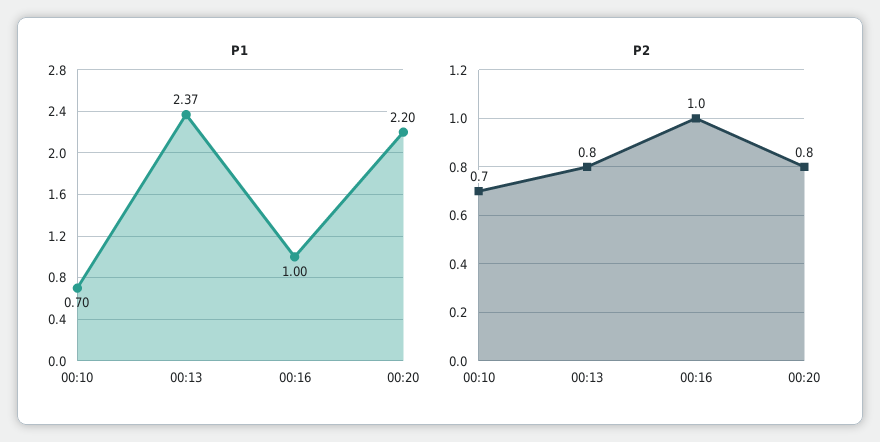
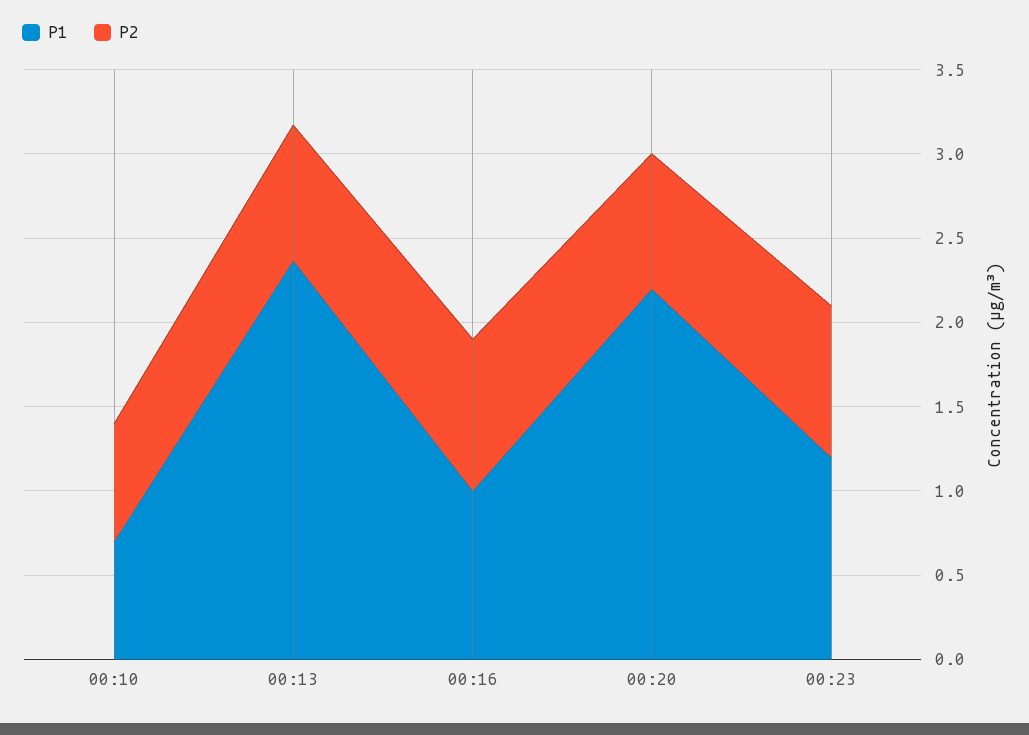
P2, 00:16: 1 -> 0.9
P1, 00:23: none -> 1.2
P2, 00:23: none -> 0.9

